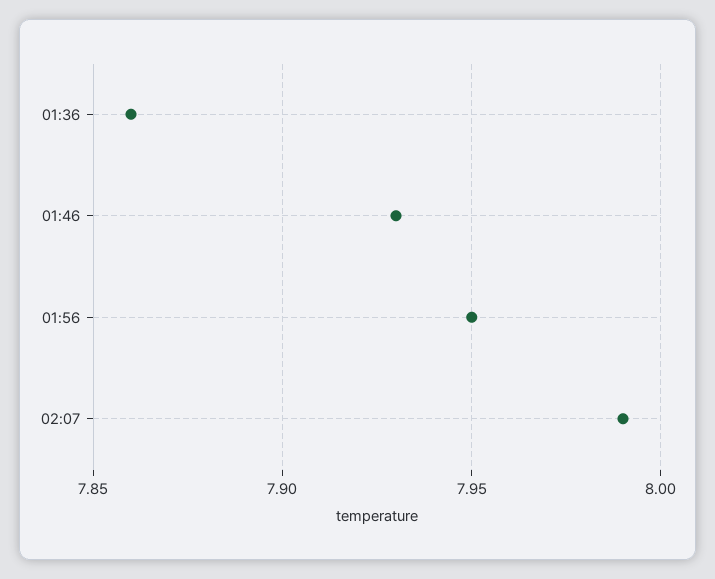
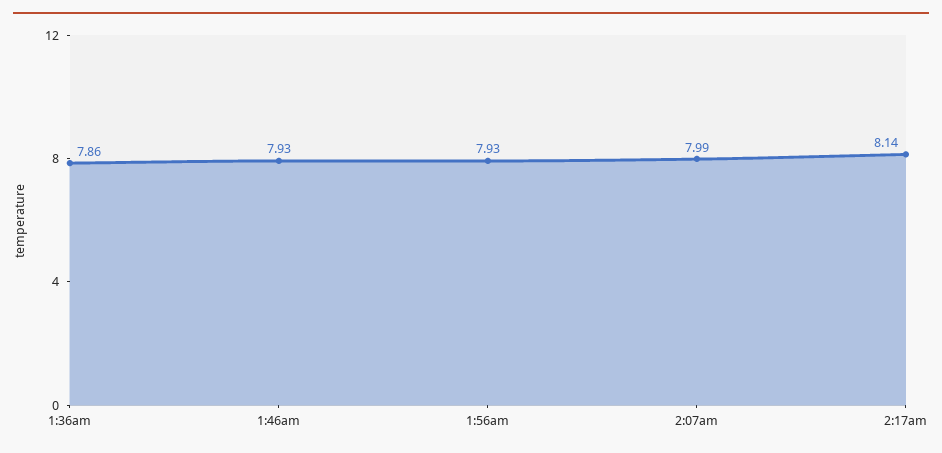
01:56: 7.95 -> 7.93
2:17am: none -> 8.14

